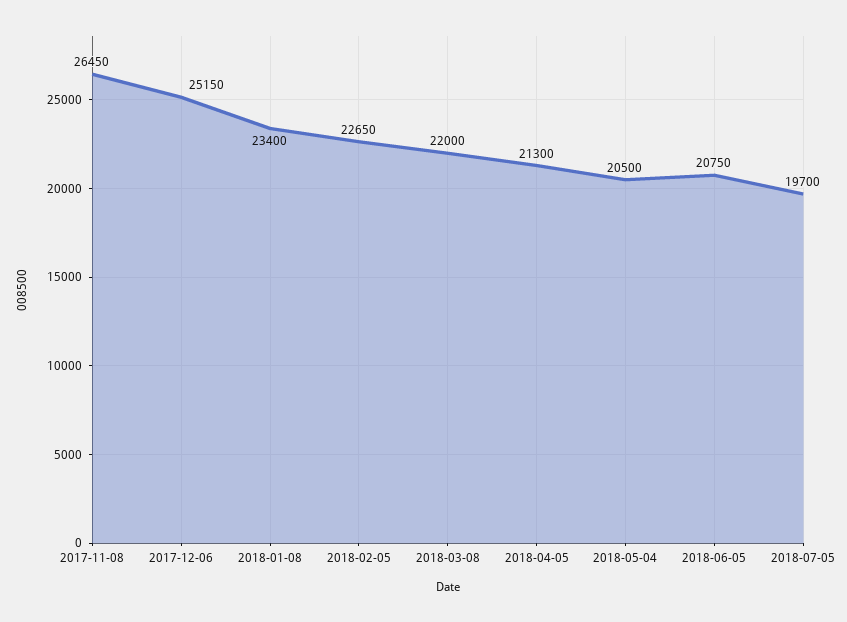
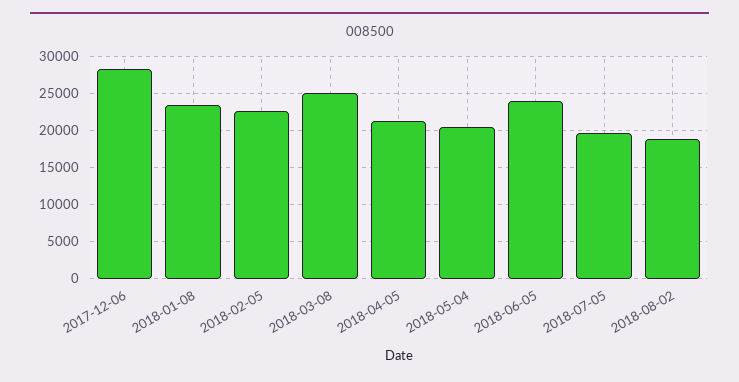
2017-11-08: 26450 -> none
2017-12-06: 25150 -> 28000
2018-03-08: 22000 -> 25000
2018-06-05: 20750 -> 24000
2018-08-02: none -> 19000

